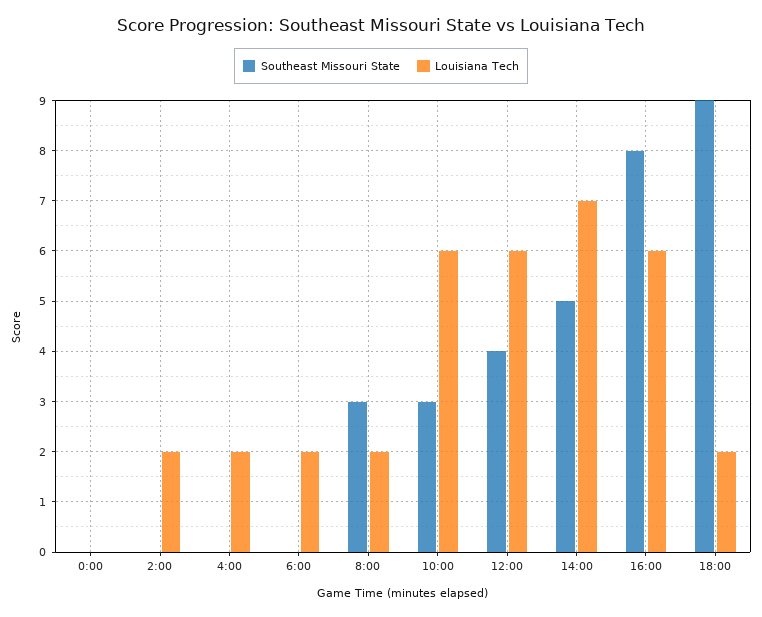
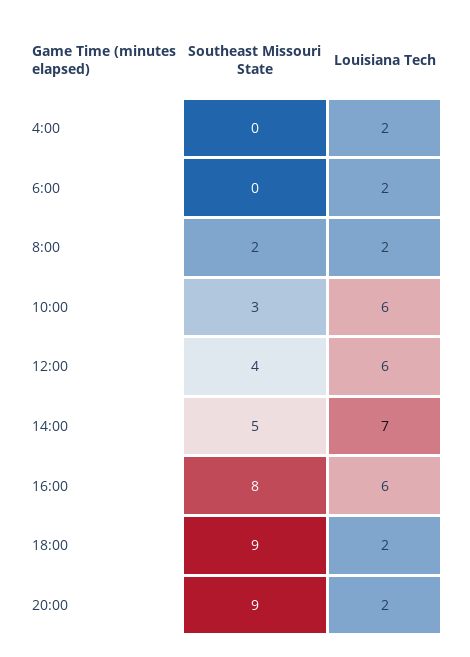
Southeast Missouri State, 0:00: 0 -> none
Louisiana Tech, 0:00: 0 -> none
Southeast Missouri State, 2:00: 0 -> none
Louisiana Tech, 2:00: 2 -> none
Southeast Missouri State, 8:00: 3 -> 2
Southeast Missouri State, 20:00: none -> 9
Louisiana Tech, 20:00: none -> 2

